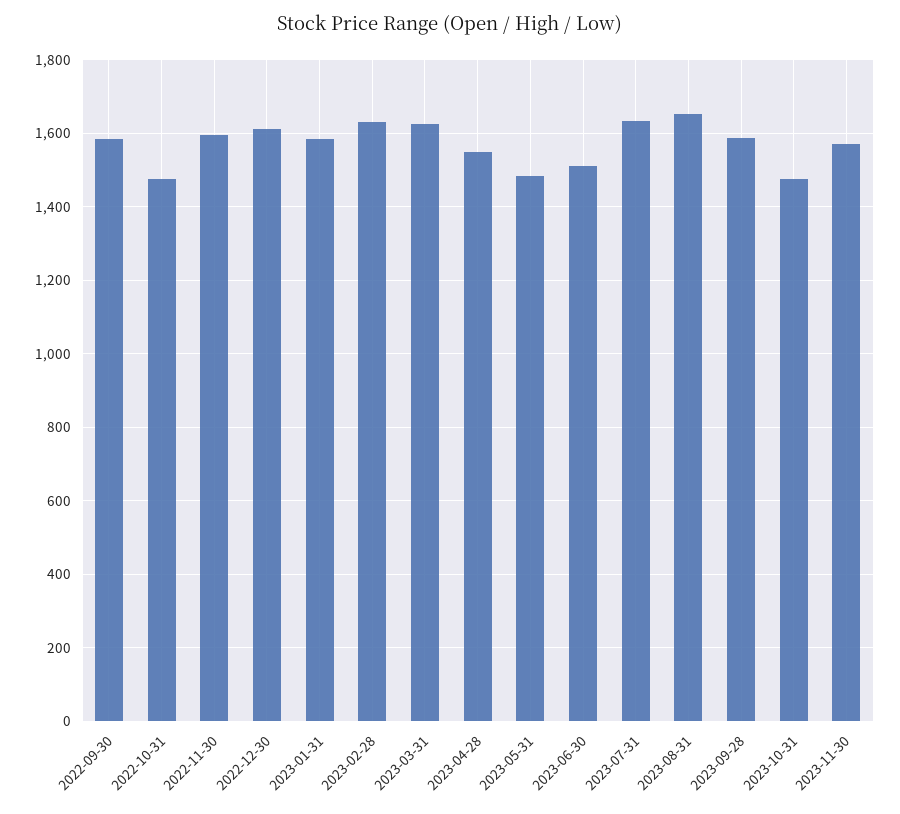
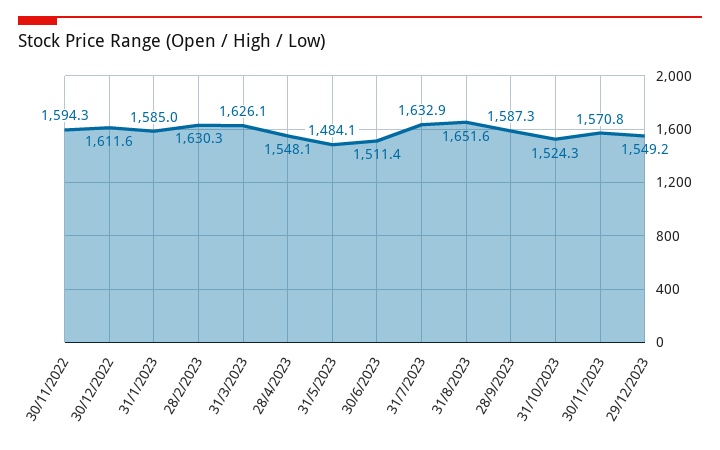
2022-09-30: 1580 -> none
2022-10-31: 1480 -> none
2023-10-31: 1480 -> 1524.3
29/12/2023: none -> 1549.2

